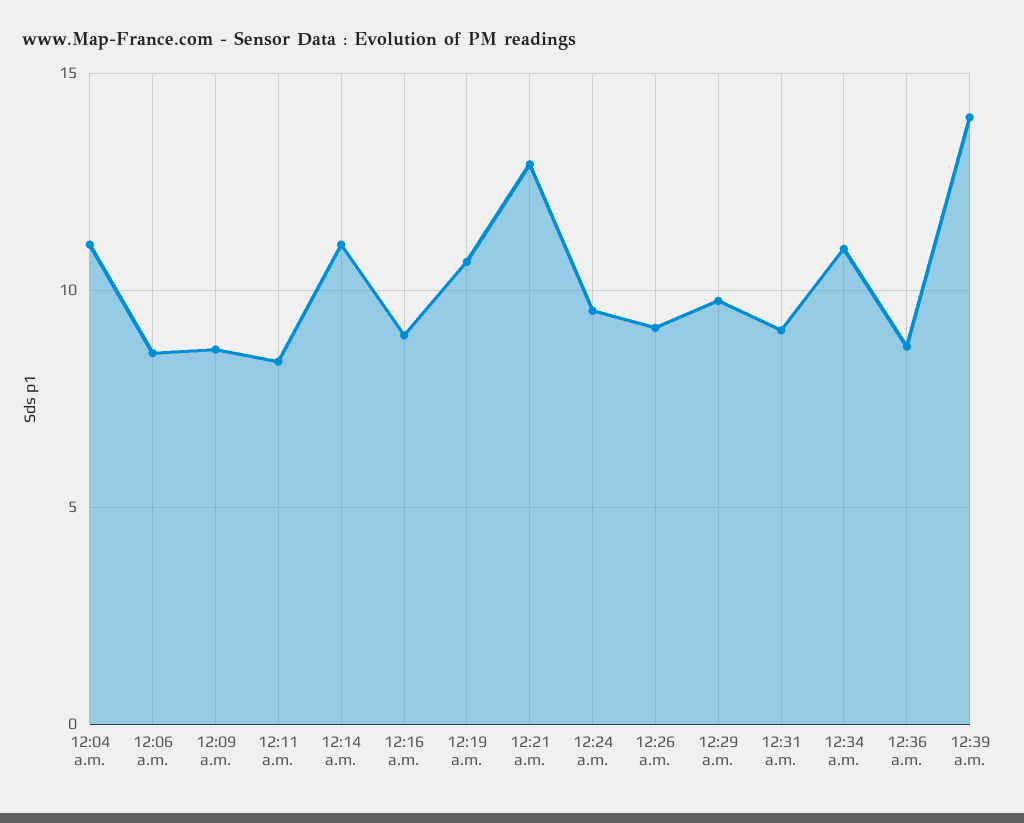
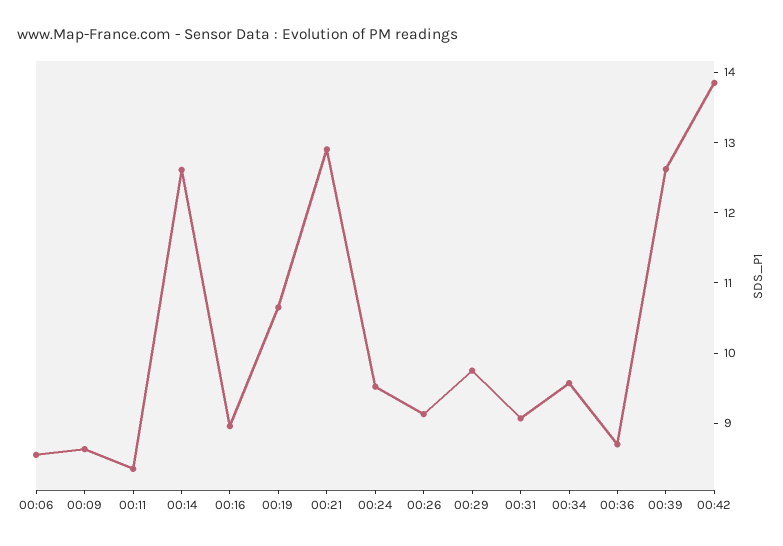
12:04 a.m.: 11 -> none
12:14 a.m.: 11 -> 12.6
12:34 a.m.: 11 -> 9.6
12:39 a.m.: 14 -> 12.6
00:42: none -> 13.8

